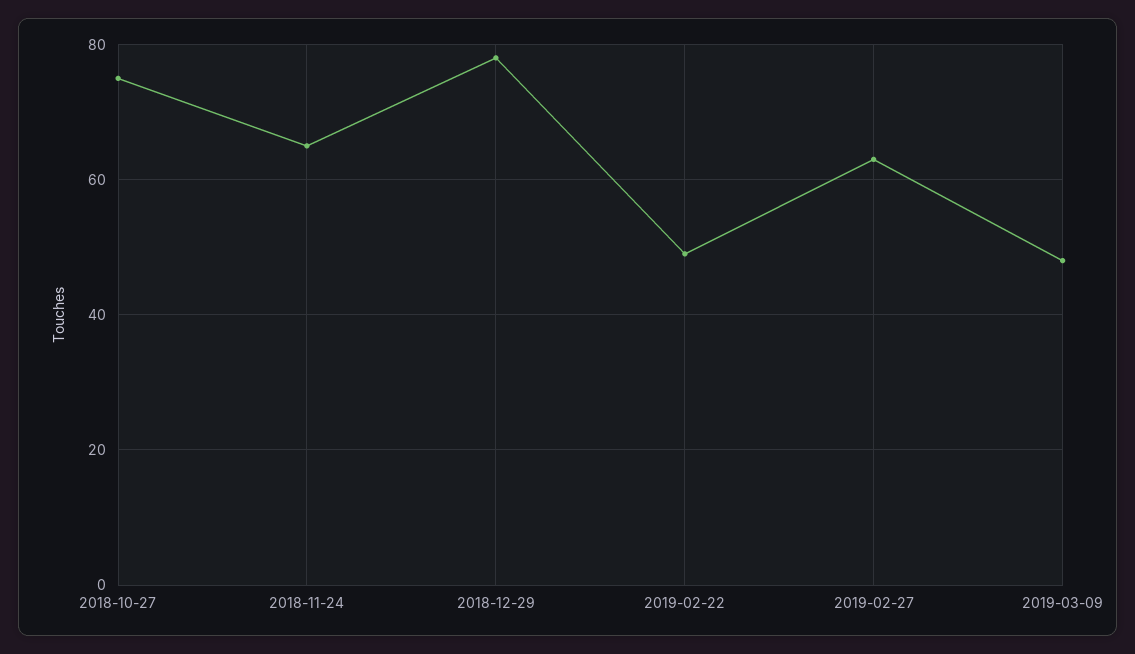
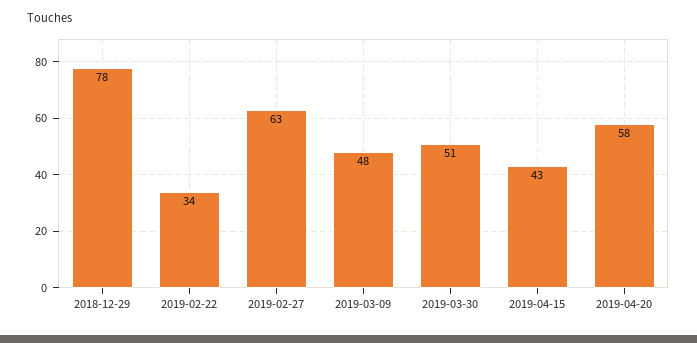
2018-10-27: 75 -> none
2018-11-24: 65 -> none
2019-02-22: 50 -> 34
2019-03-30: none -> 51
2019-04-15: none -> 43
2019-04-20: none -> 58

